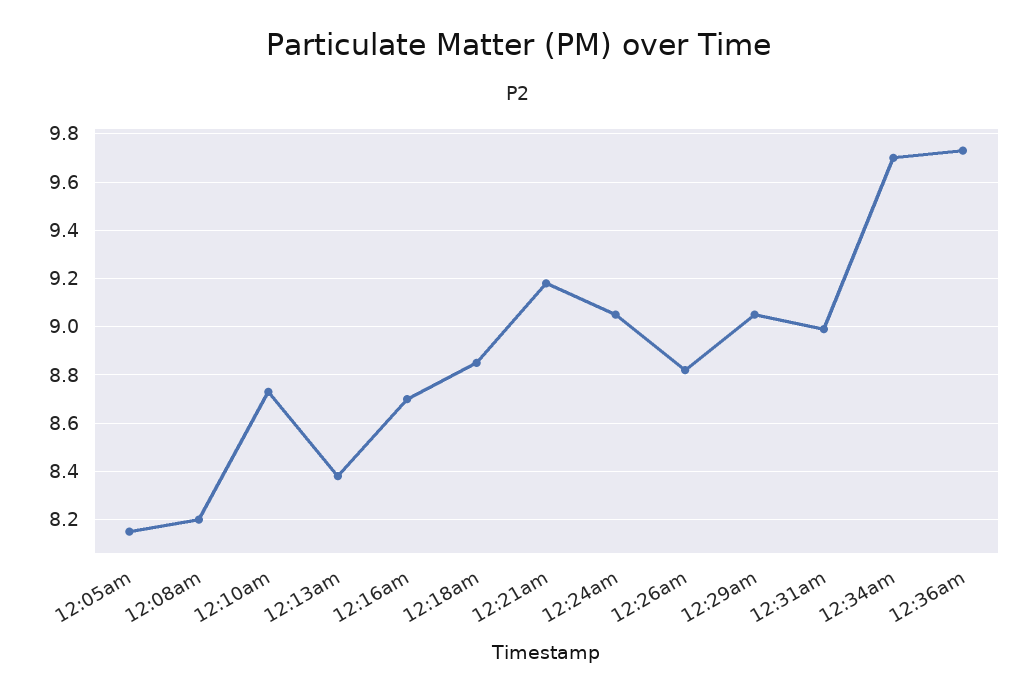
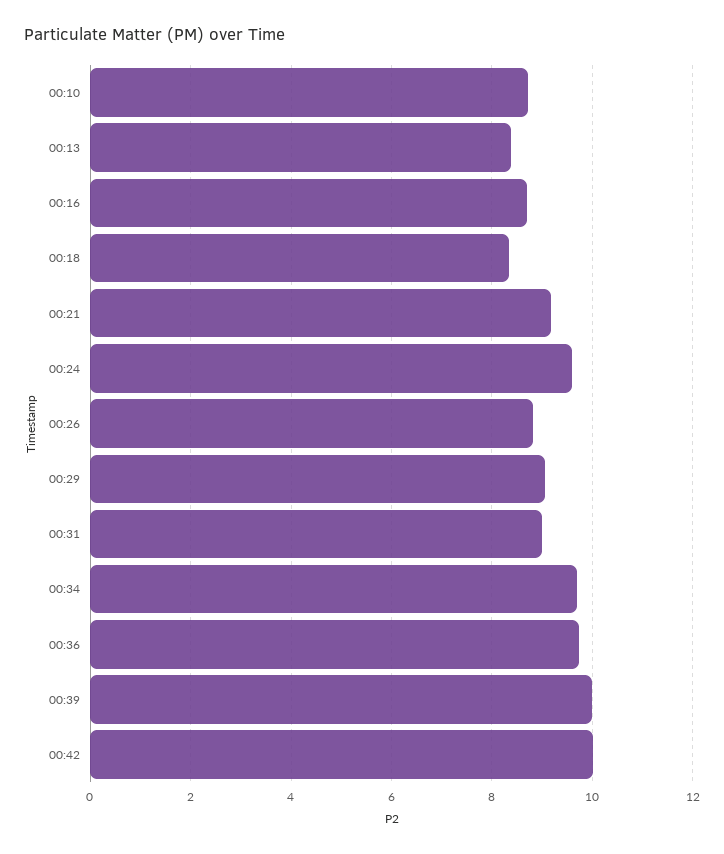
12:05am: 8.15 -> none
12:08am: 8.2 -> none
12:18am: 8.85 -> 8.4
12:24am: 9.05 -> 9.6
00:39: none -> 10
00:42: none -> 10

